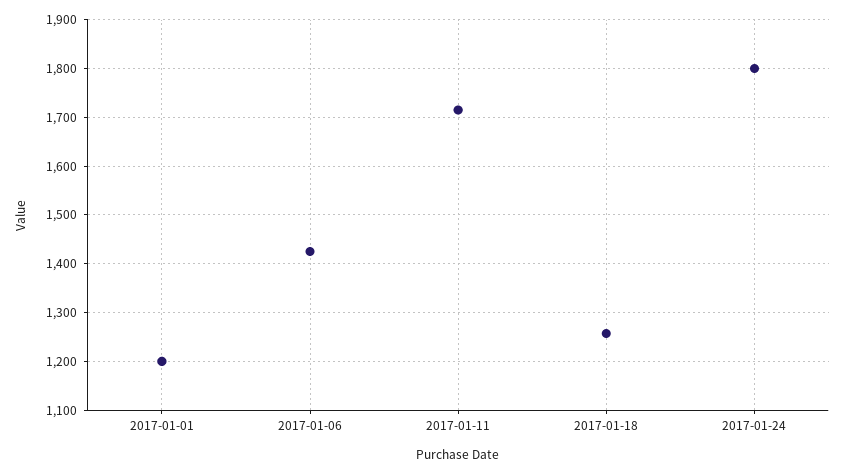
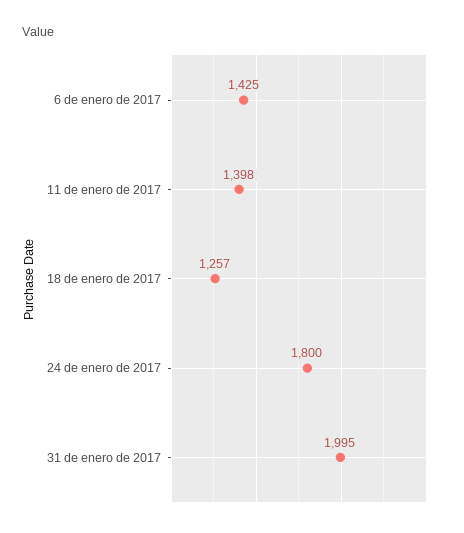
2017-01-01: 1200 -> none
2017-01-11: 1720 -> 1398
31 de enero de 2017: none -> 1995

